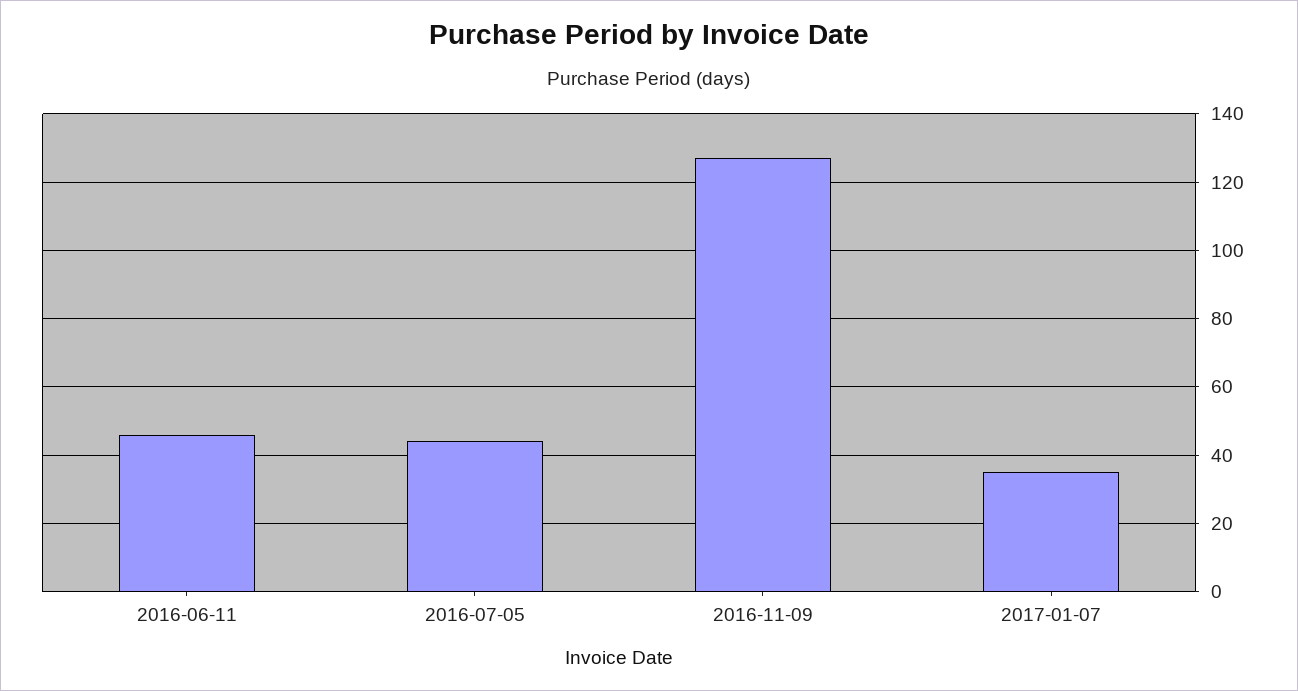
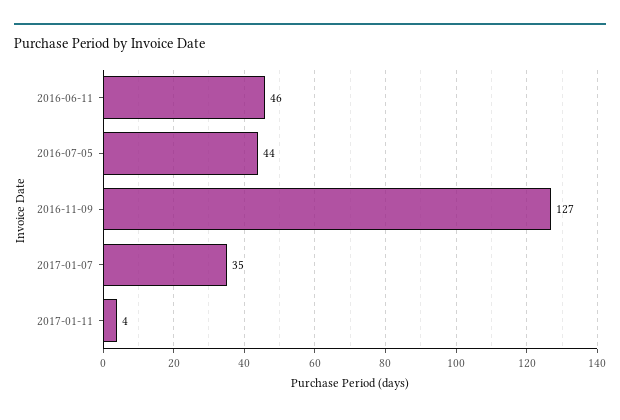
2017-01-11: none -> 4

